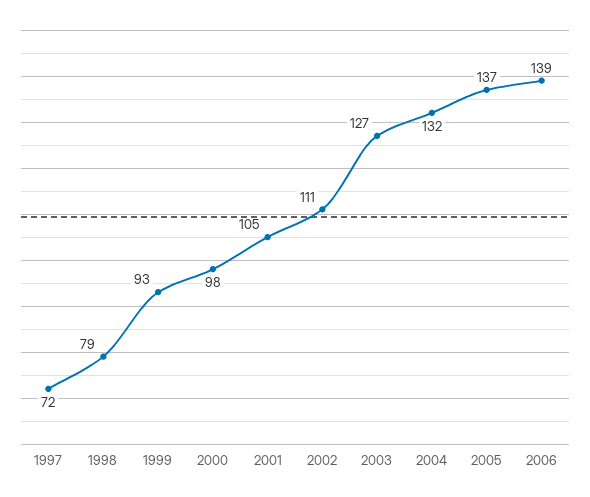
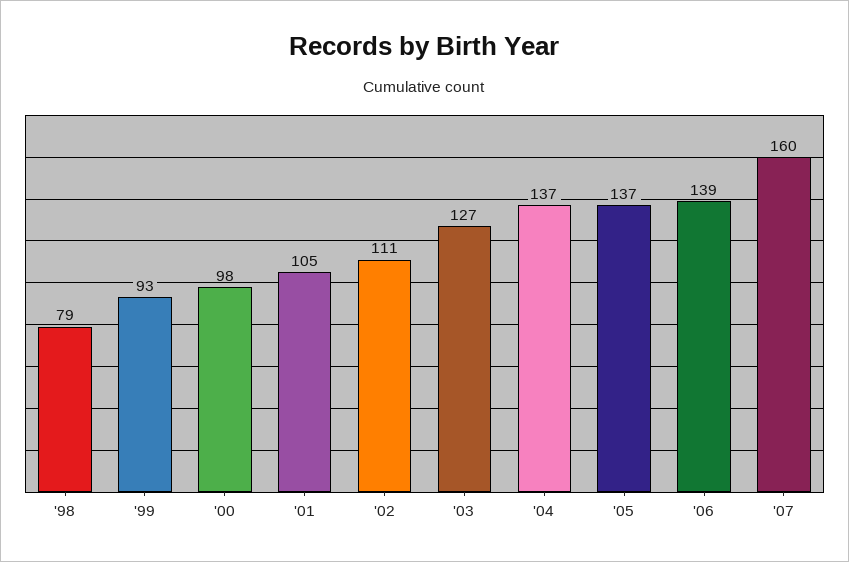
1997: 72 -> none
2004: 132 -> 137
'07: none -> 160

